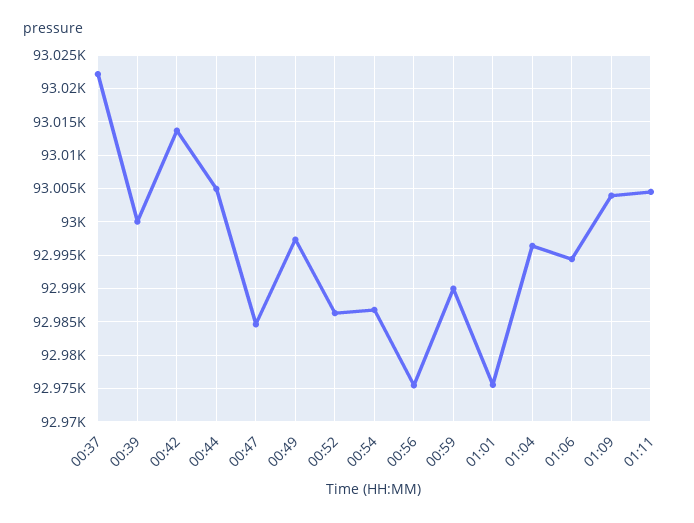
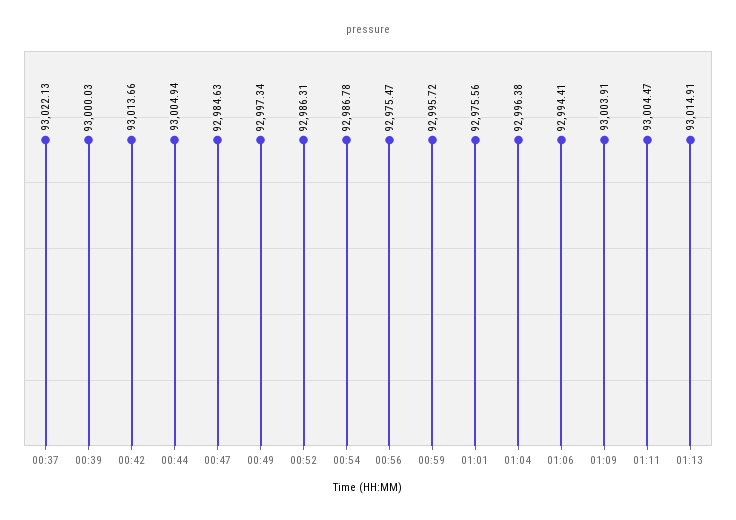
00:59: 92990 -> 92995.72
01:13: none -> 93014.91

